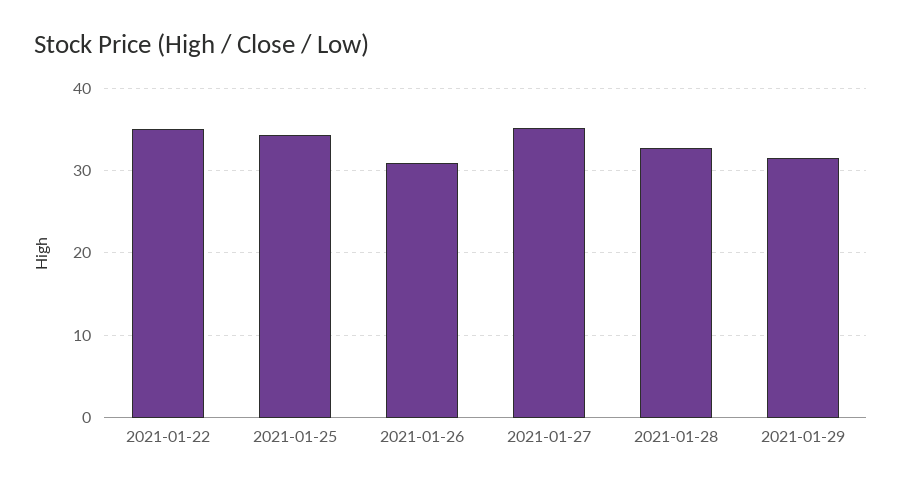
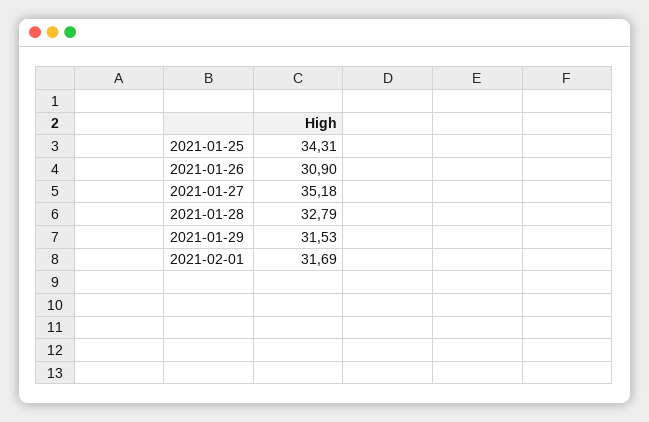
2021-01-22: 35 -> none
2021-02-01: none -> 31.69

